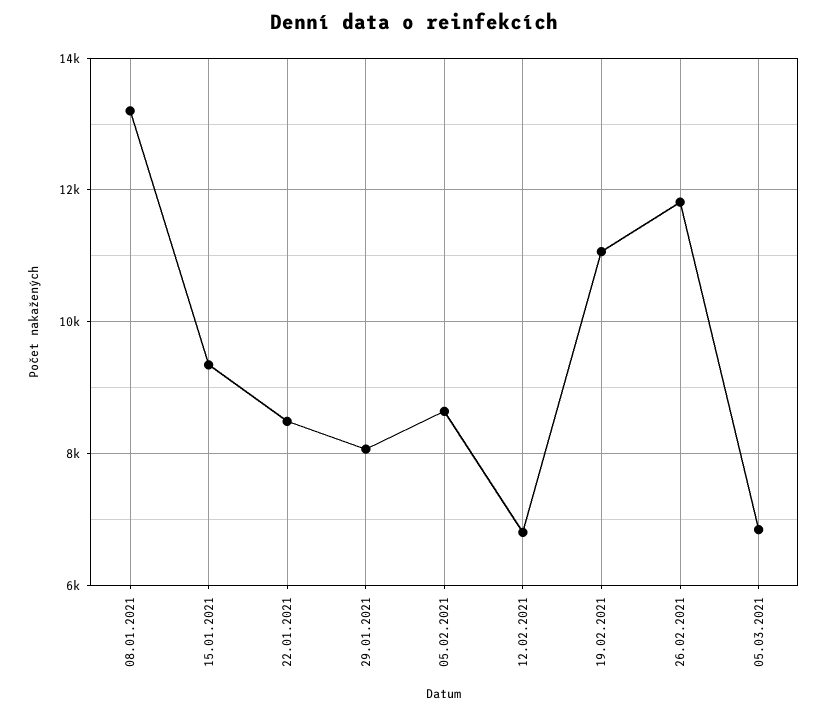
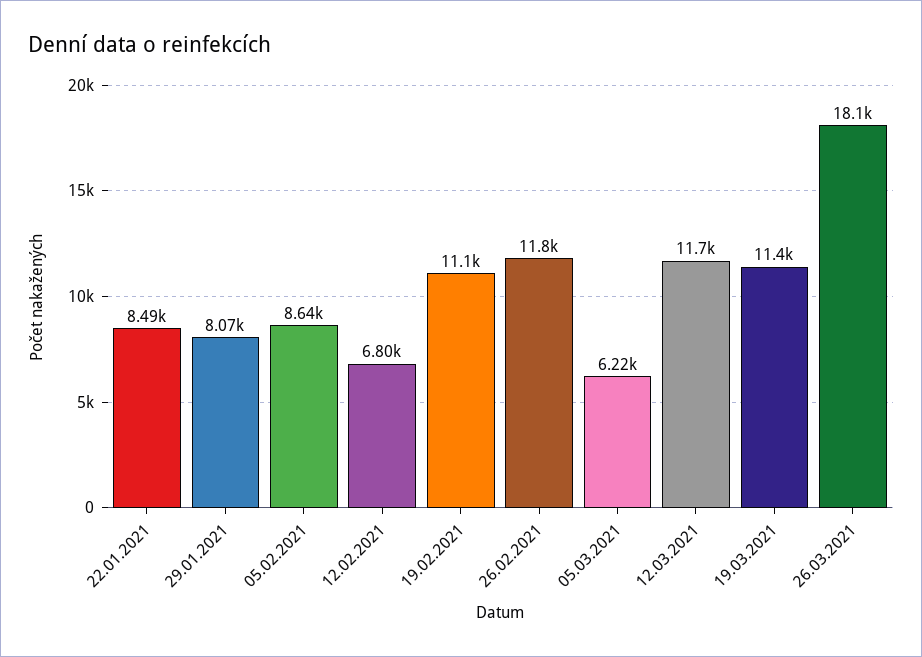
08.01.2021: 13200 -> none
15.01.2021: 9400 -> none
05.03.2021: 6800 -> 6220
12.03.2021: none -> 11700
19.03.2021: none -> 11400
26.03.2021: none -> 18100

